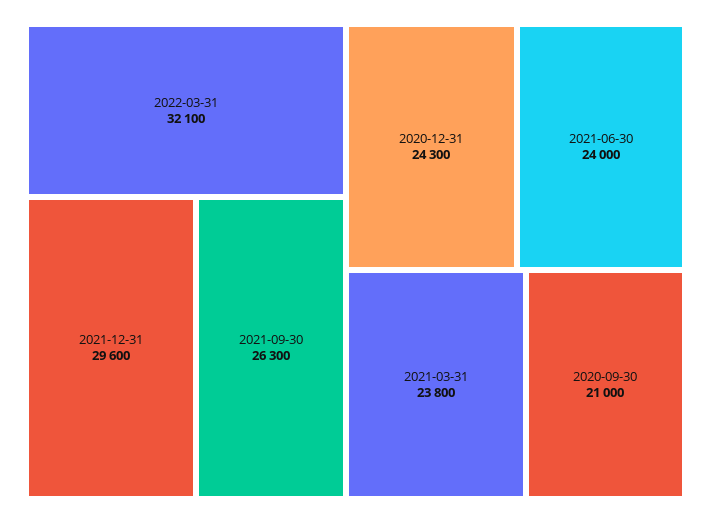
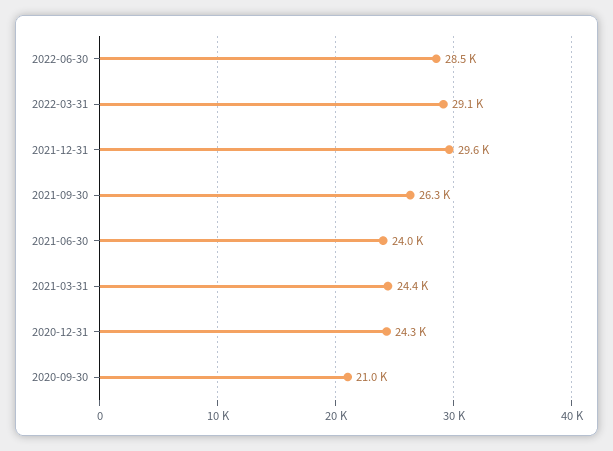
2022-03-31: 32100 -> 29100
2021-03-31: 23800 -> 24400
2022-06-30: none -> 28500

